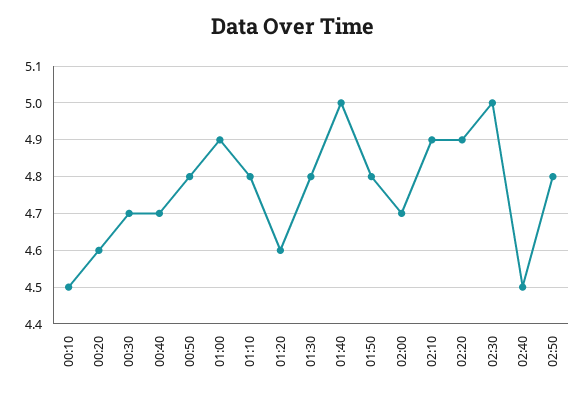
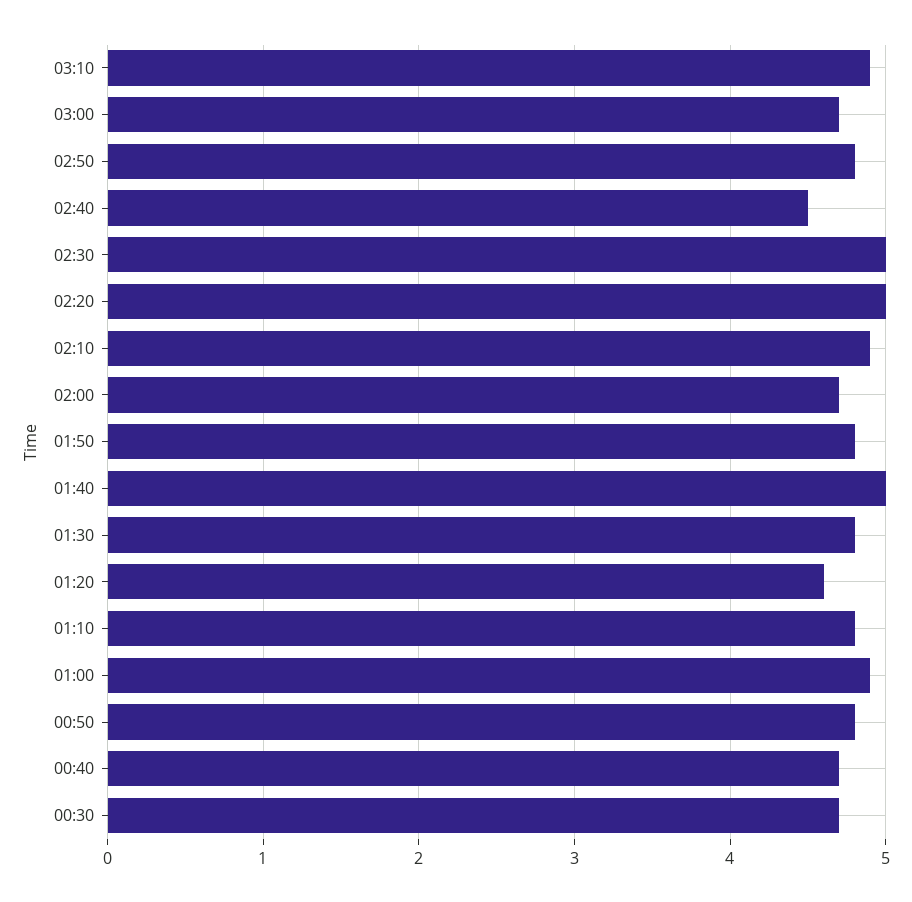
00:10: 4.5 -> none
00:20: 4.6 -> none
02:20: 4.9 -> 5
03:10: none -> 4.9
03:00: none -> 4.7

